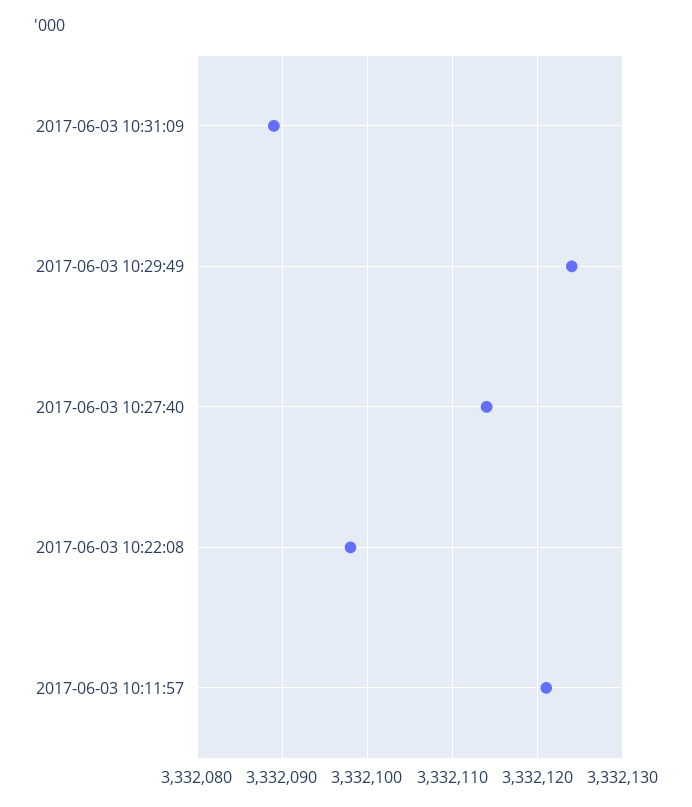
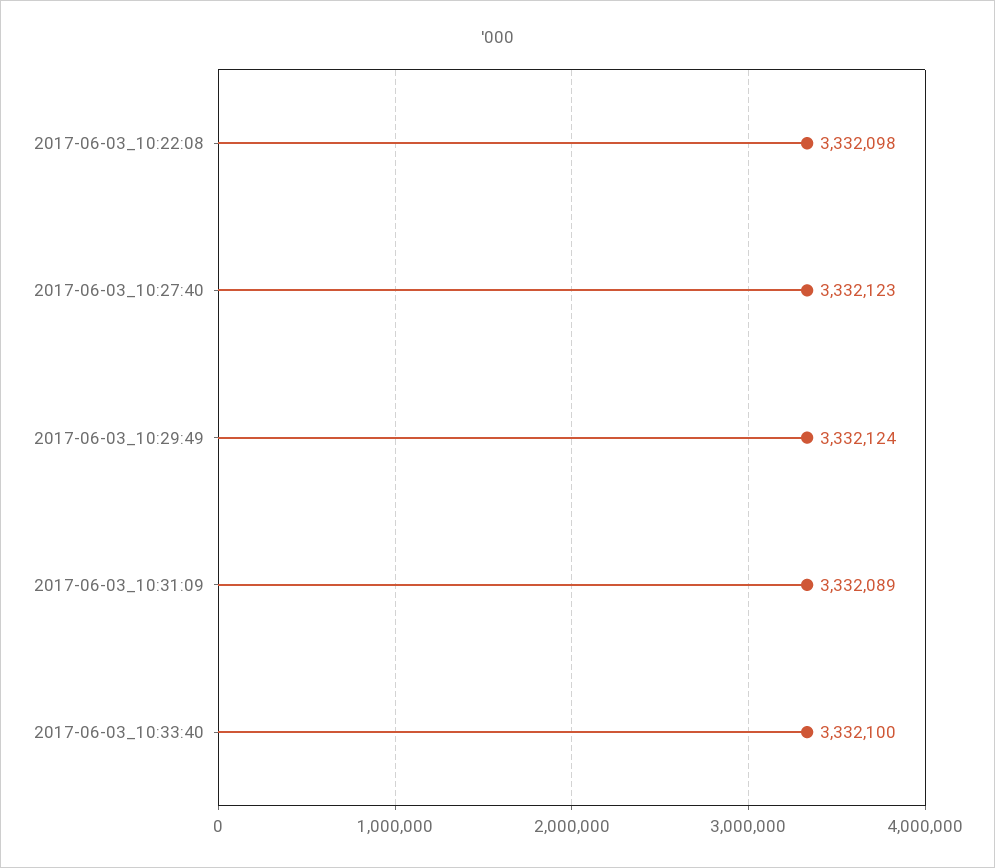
2017-06-03 10:27:40: 3332114 -> 3332123
2017-06-03 10:11:57: 3332121 -> none
2017-06-03_10:33:40: none -> 3332100

